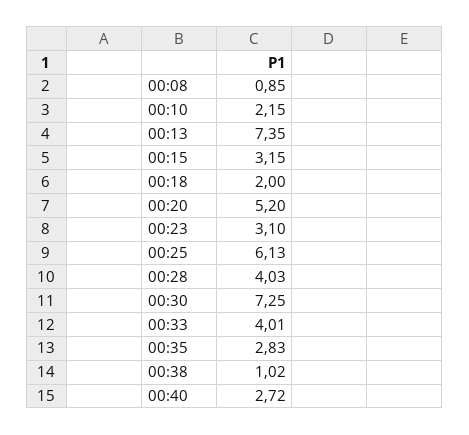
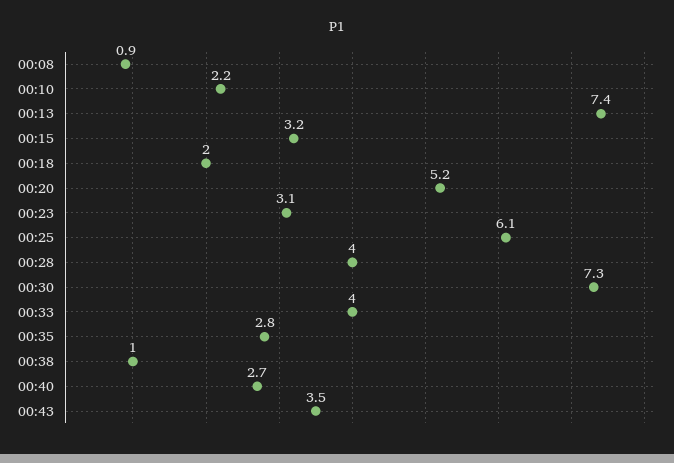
00:43: none -> 3.5

